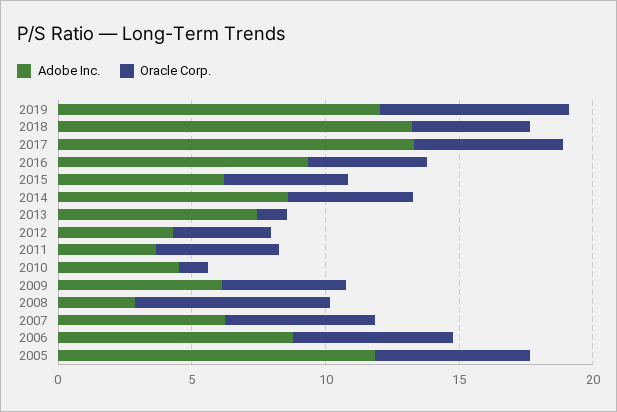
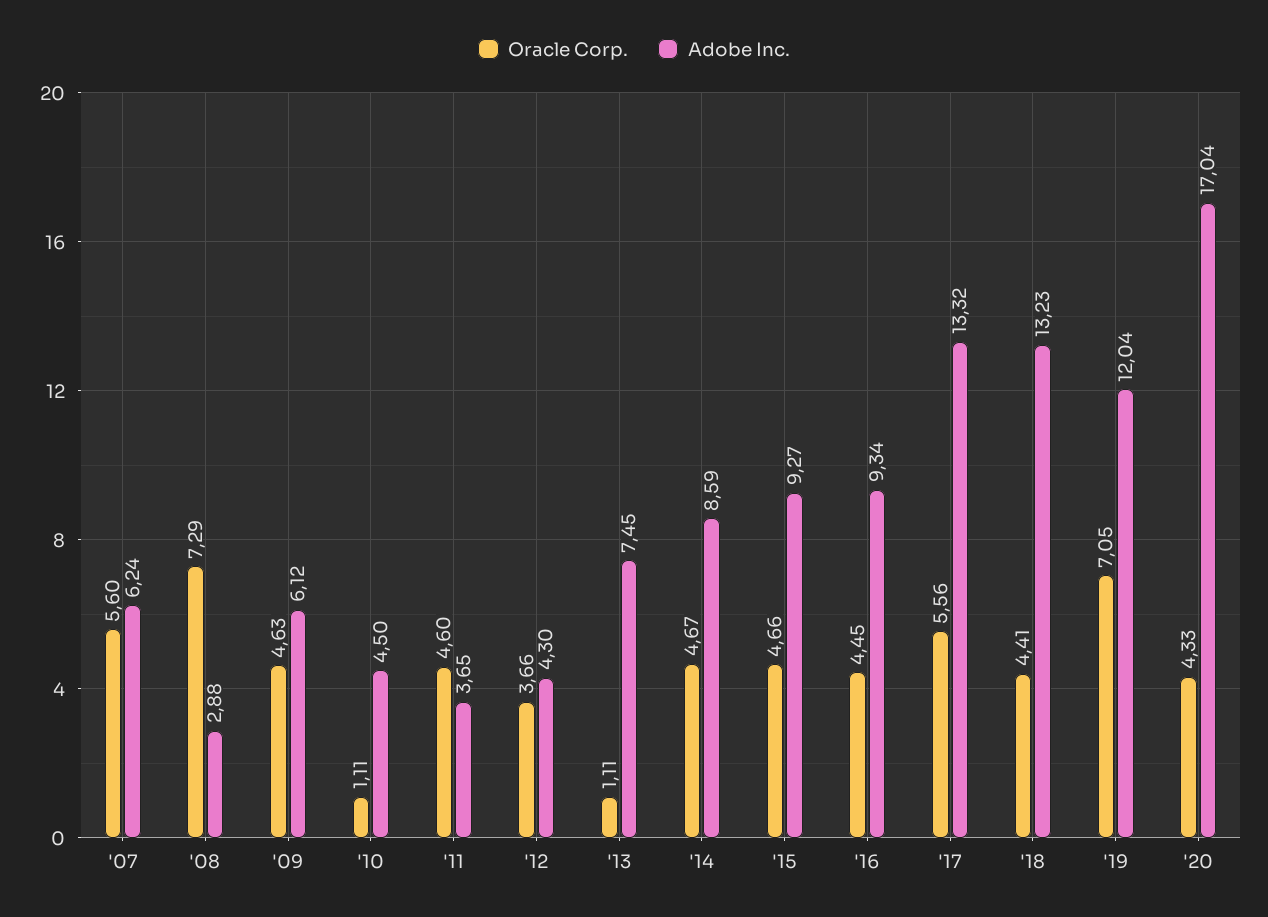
Adobe Inc., 2015: 6 -> 9.27
Adobe Inc., 2006: 9 -> none
Oracle Corp., 2006: 6 -> none
Adobe Inc., 2005: 12 -> none
Oracle Corp., 2005: 6 -> none
Oracle Corp., '20: none -> 4.33
Adobe Inc., '20: none -> 17.04

